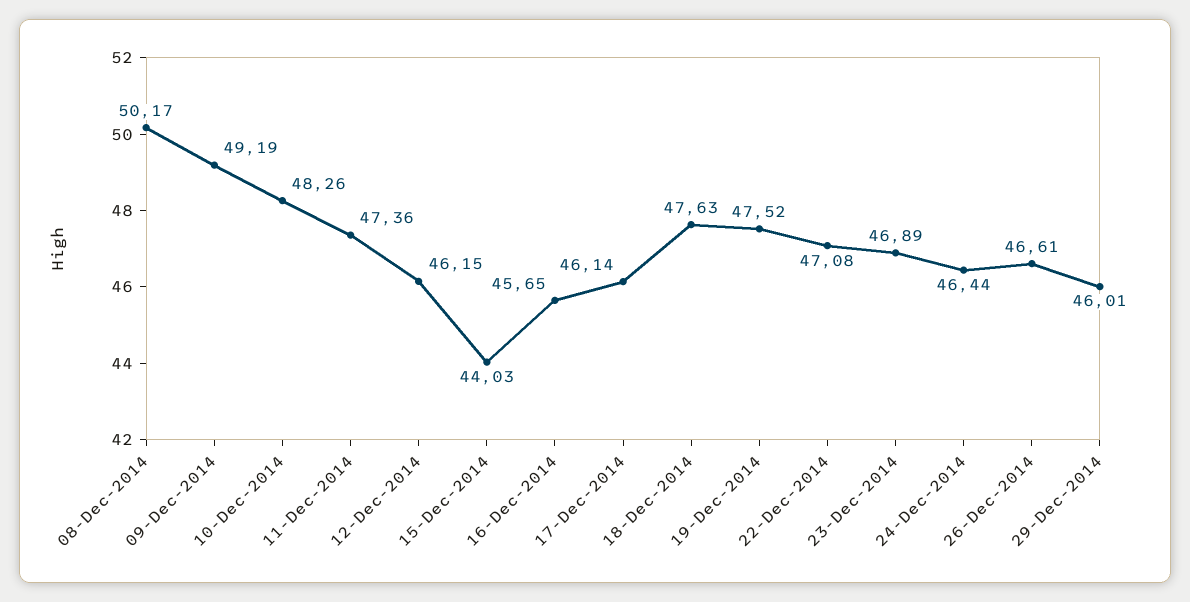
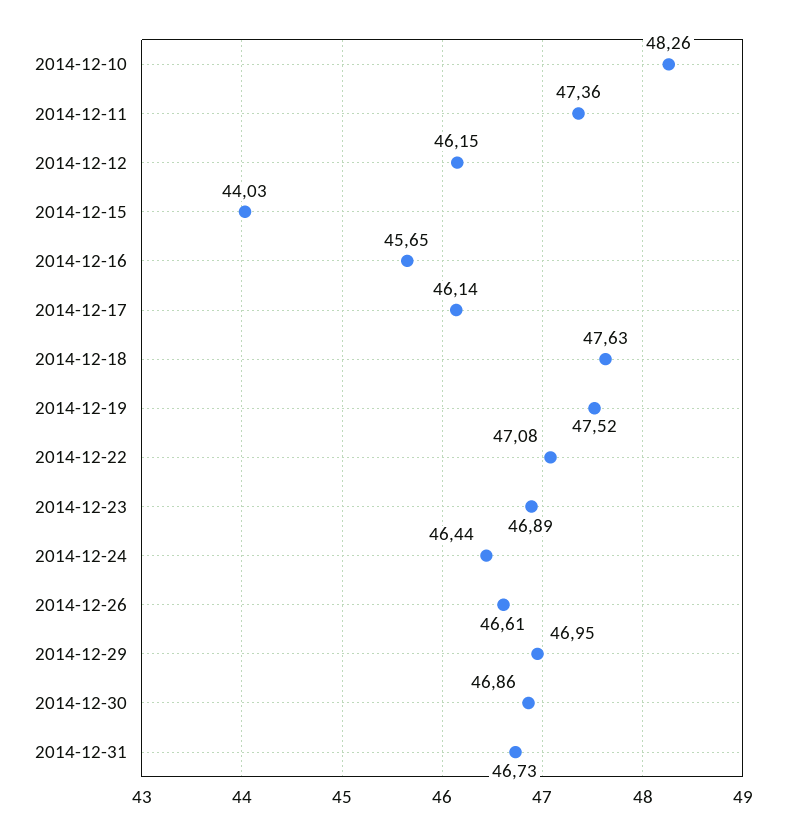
08-Dec-2014: 50.17 -> none
09-Dec-2014: 49.19 -> none
29-Dec-2014: 46.01 -> 46.95
2014-12-30: none -> 46.86
2014-12-31: none -> 46.73

